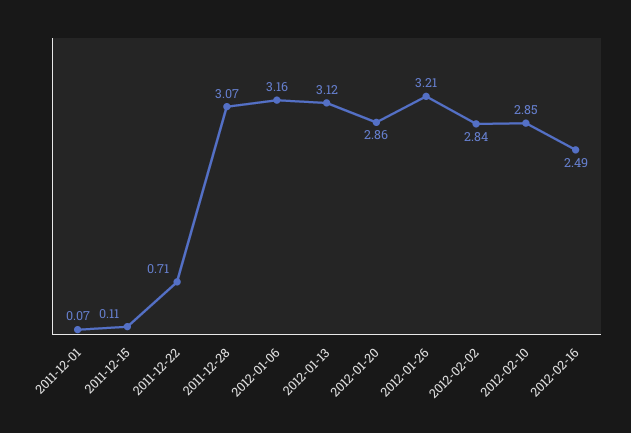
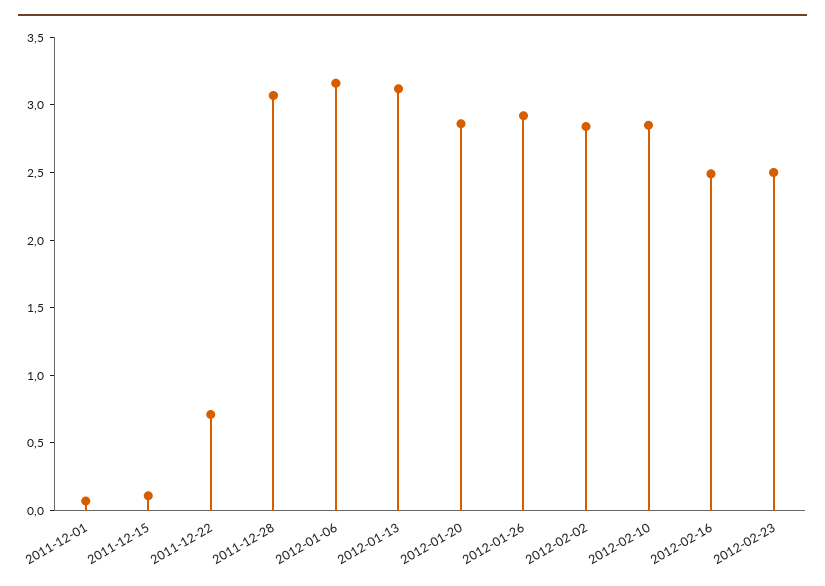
2012-01-26: 3.21 -> 2.9
2012-02-23: none -> 2.5

